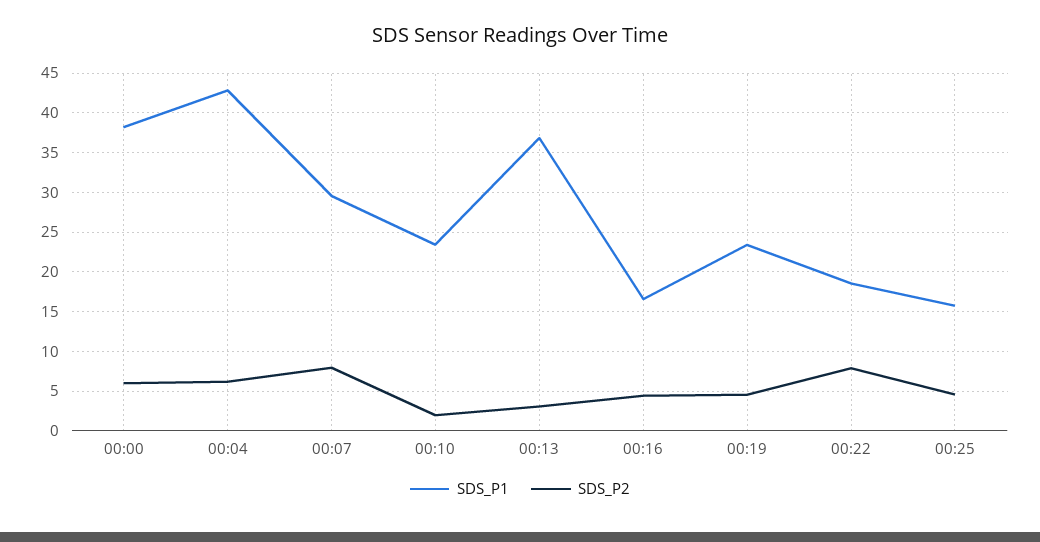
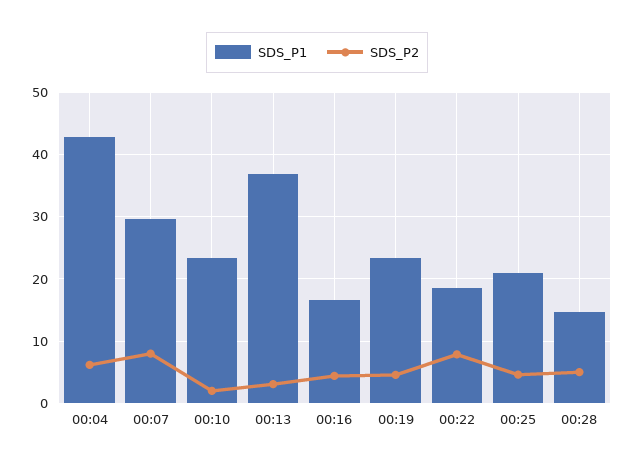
SDS_P1, 00:00: 38 -> none
SDS_P2, 00:00: 6 -> none
SDS_P1, 00:25: 16 -> 21
SDS_P1, 00:28: none -> 15
SDS_P2, 00:28: none -> 5

